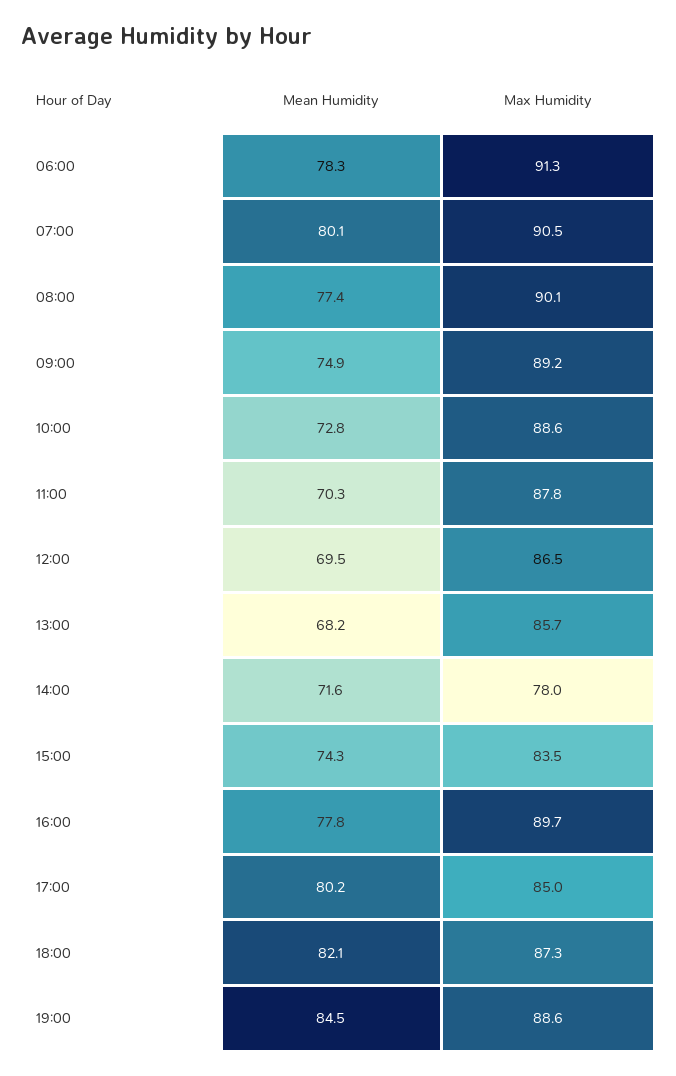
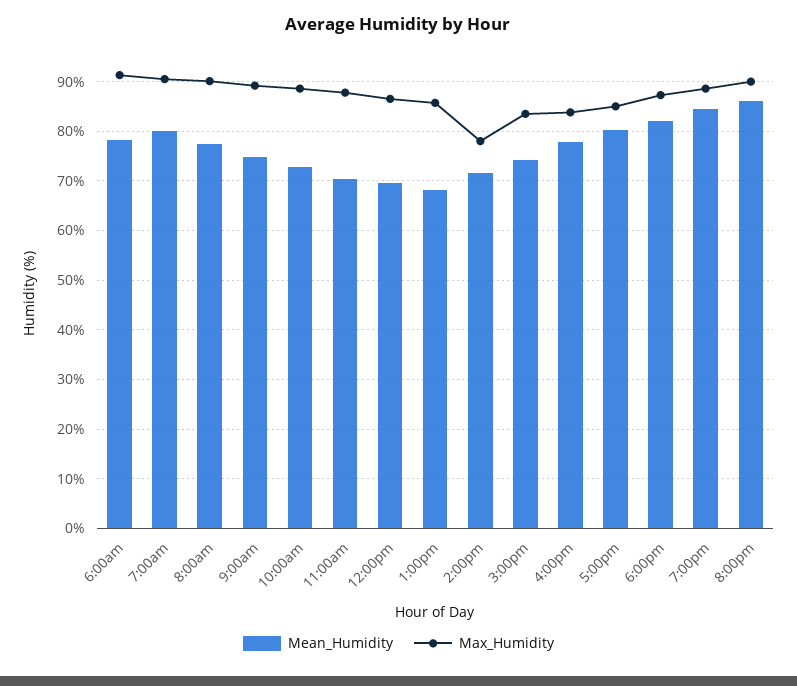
Max Humidity, 16:00: 89.7 -> 84
Mean Humidity, 8:00pm: none -> 86
Max Humidity, 8:00pm: none -> 90

